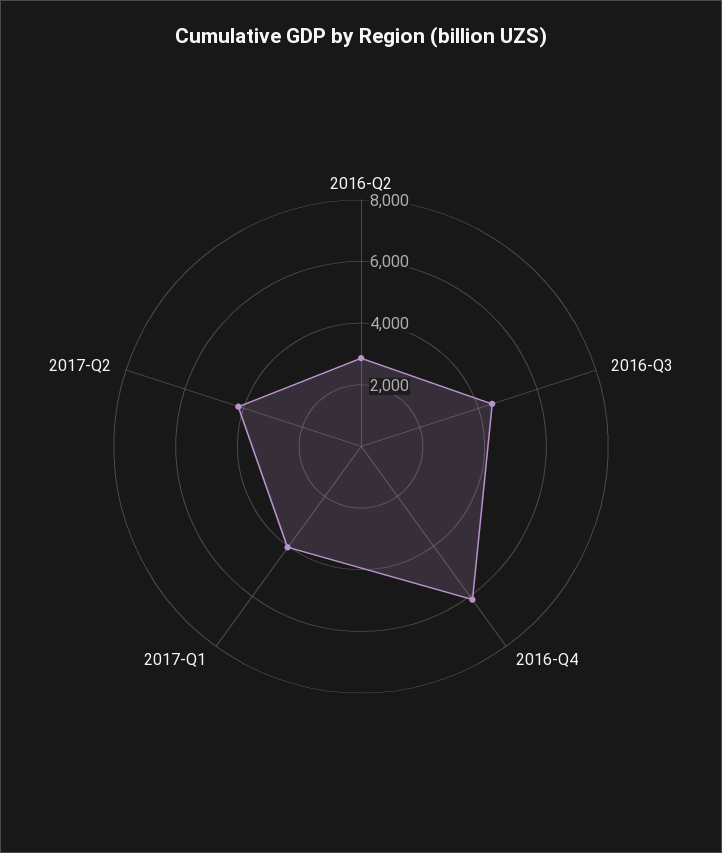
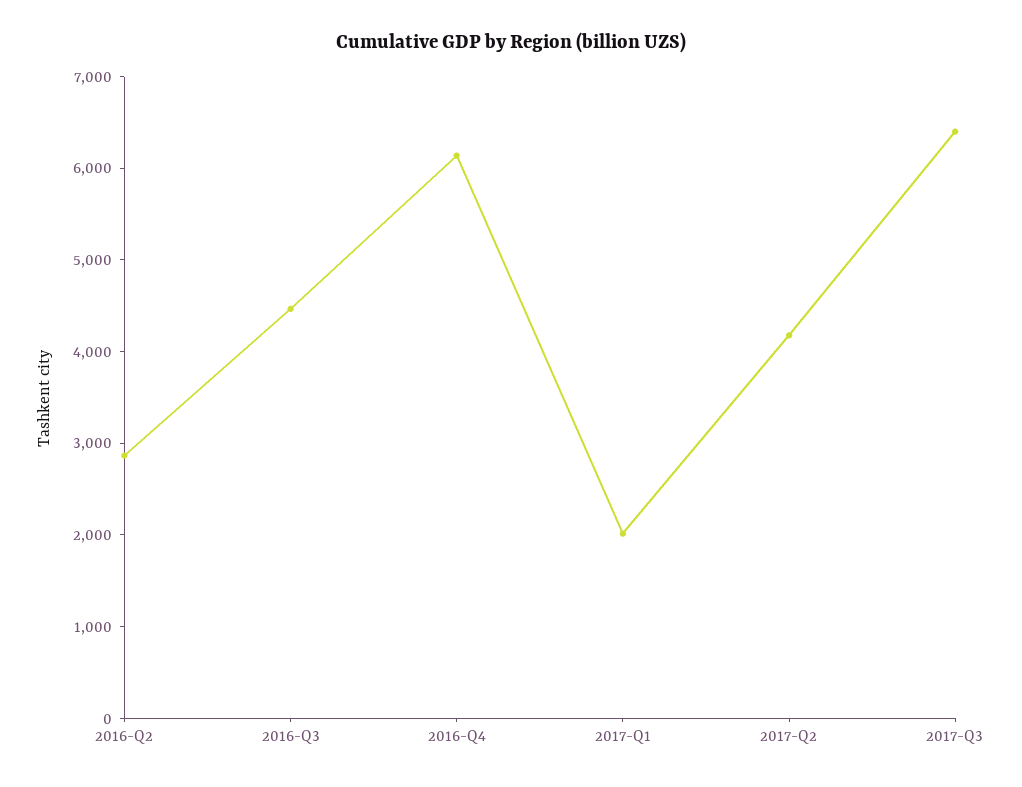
2017-Q1: 4000 -> 2000
2017-Q3: none -> 6400

